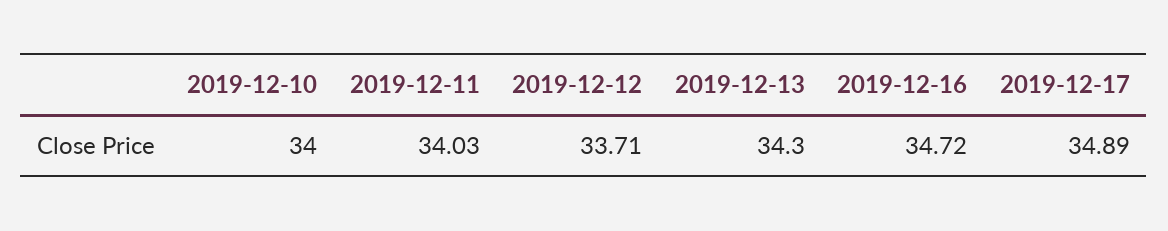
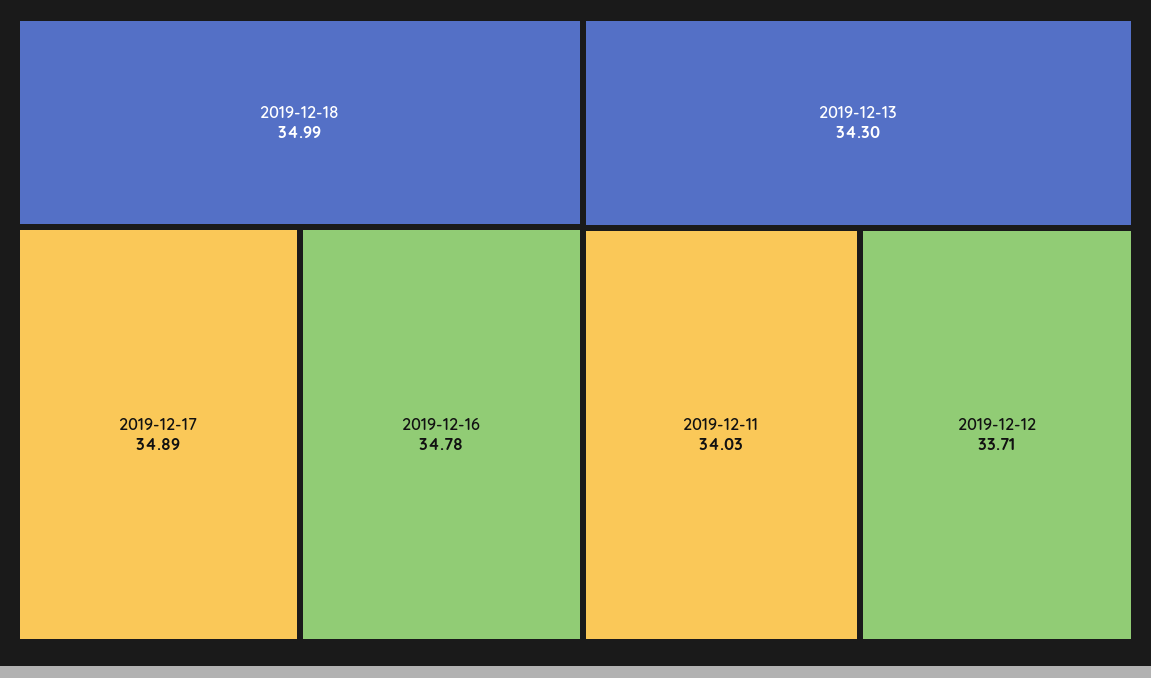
2019-12-10: 34 -> none
2019-12-16: 34.72 -> 34.78
2019-12-18: none -> 34.99

